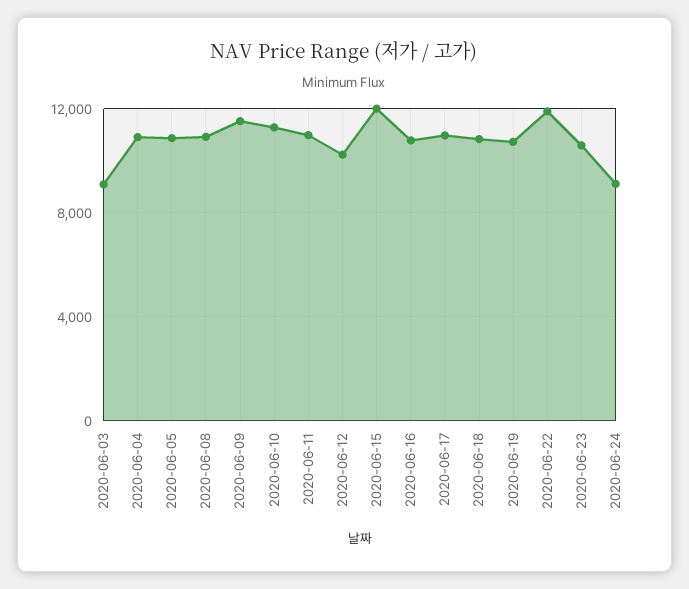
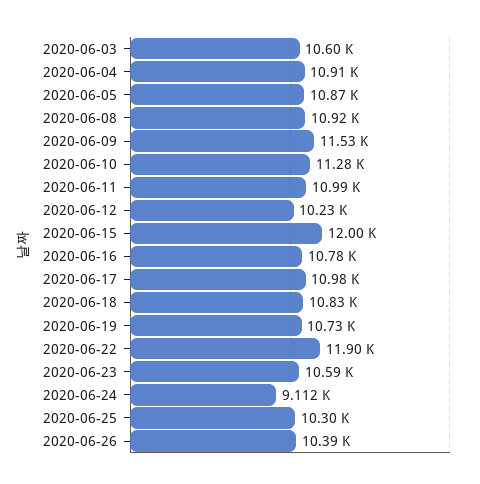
2020-06-03: 9000 -> 10600
2020-06-25: none -> 10300
2020-06-26: none -> 10390

